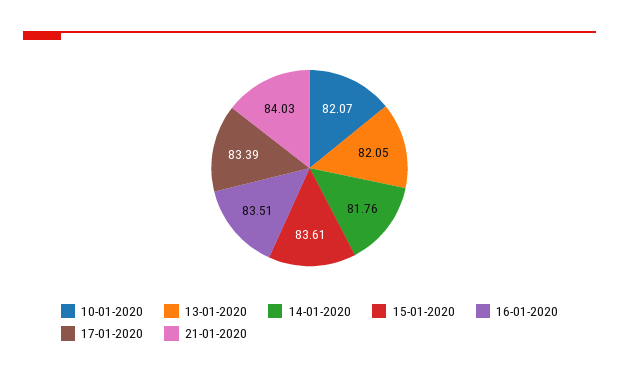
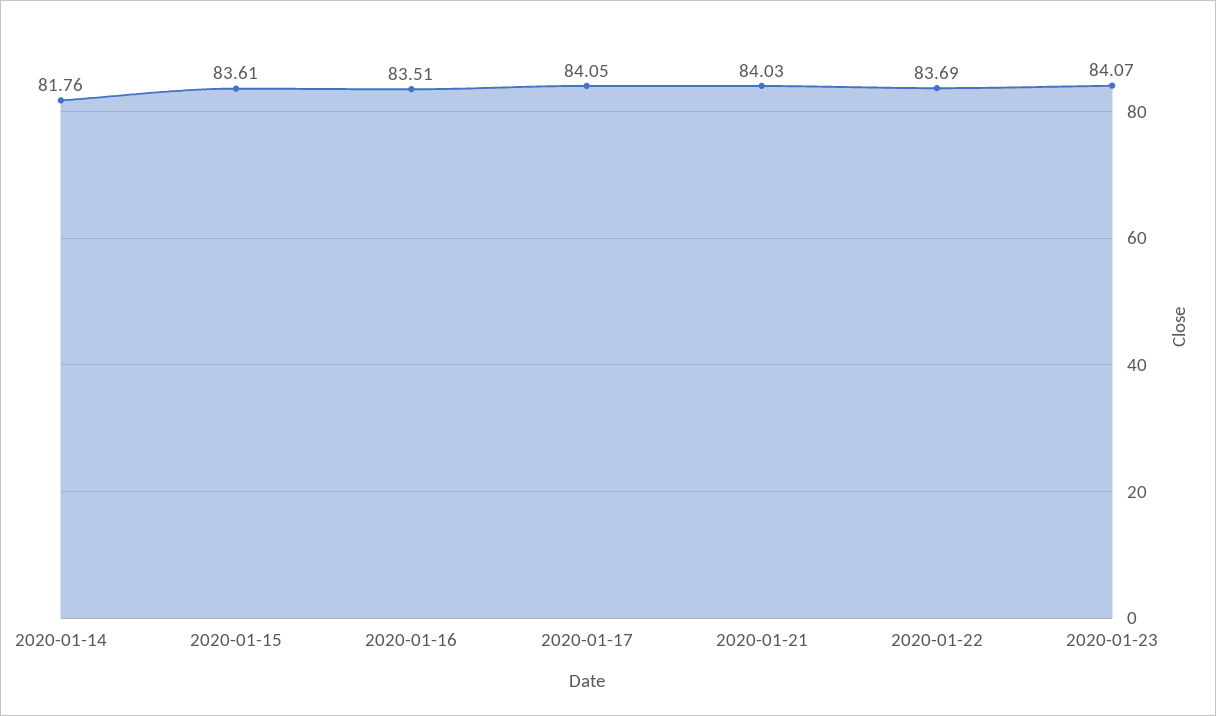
10-01-2020: 82.07 -> none
13-01-2020: 82.05 -> none
17-01-2020: 83.39 -> 84.05
2020-01-22: none -> 83.69
2020-01-23: none -> 84.07

